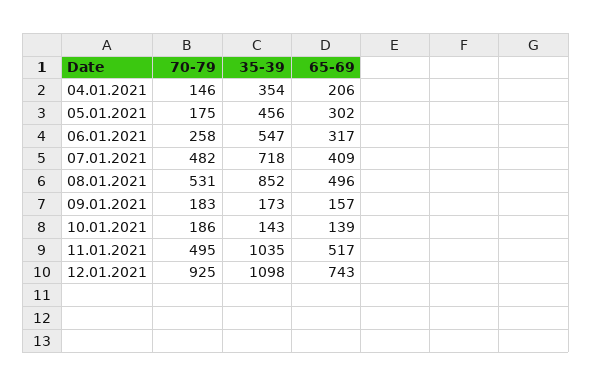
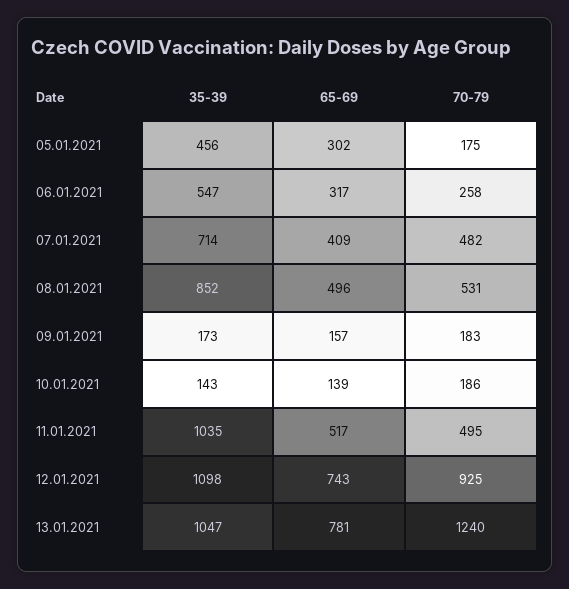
70-79, 04.01.2021: 146 -> none
35-39, 04.01.2021: 354 -> none
65-69, 04.01.2021: 206 -> none
35-39, 07.01.2021: 718 -> 714
35-39, 13.01.2021: none -> 1047
65-69, 13.01.2021: none -> 781
70-79, 13.01.2021: none -> 1240

